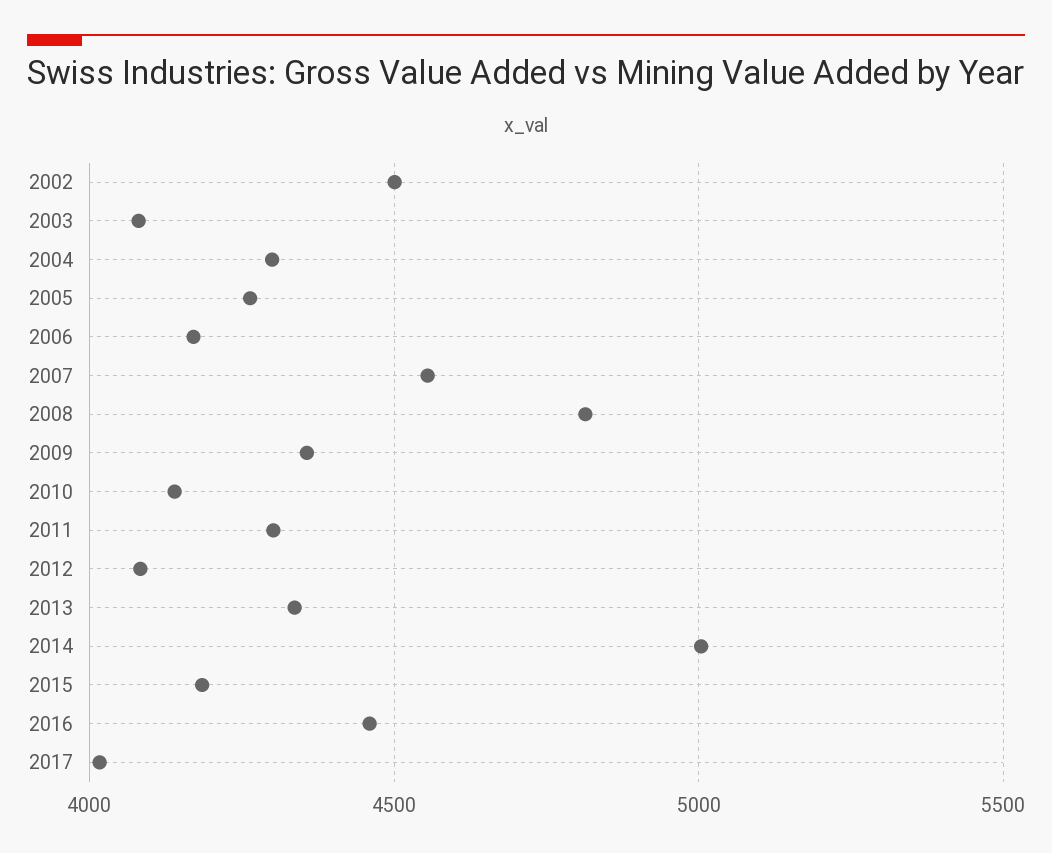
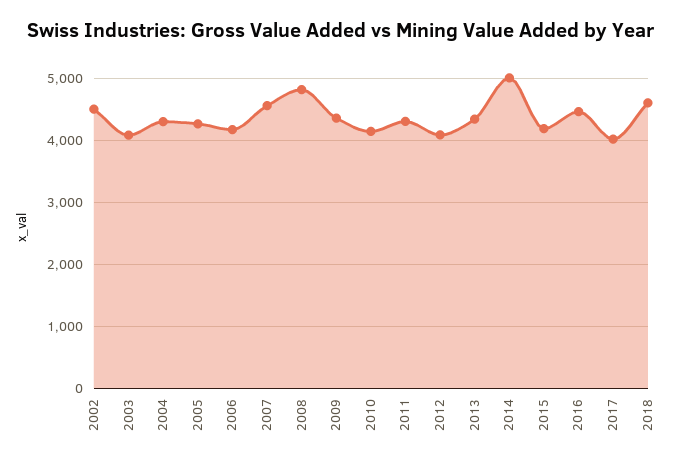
2018: none -> 4600

